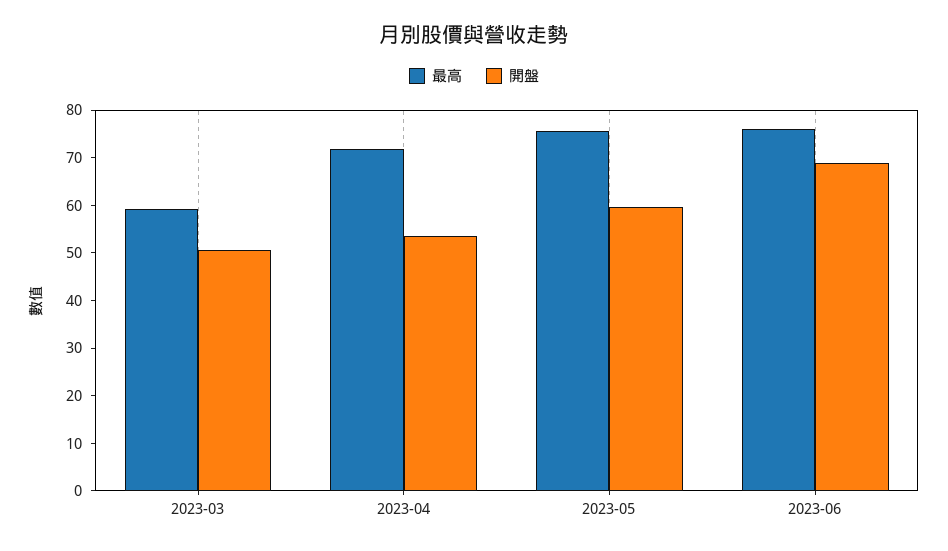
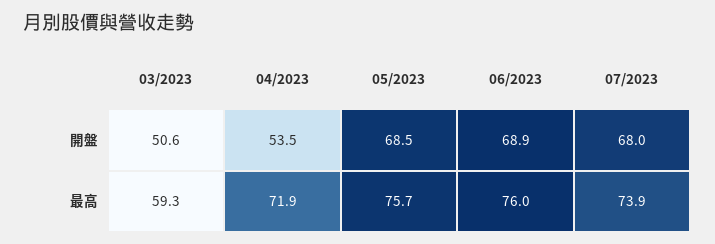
開盤, 2023-05: 60 -> 68.5
開盤, 07/2023: none -> 68
最高, 07/2023: none -> 73.9

